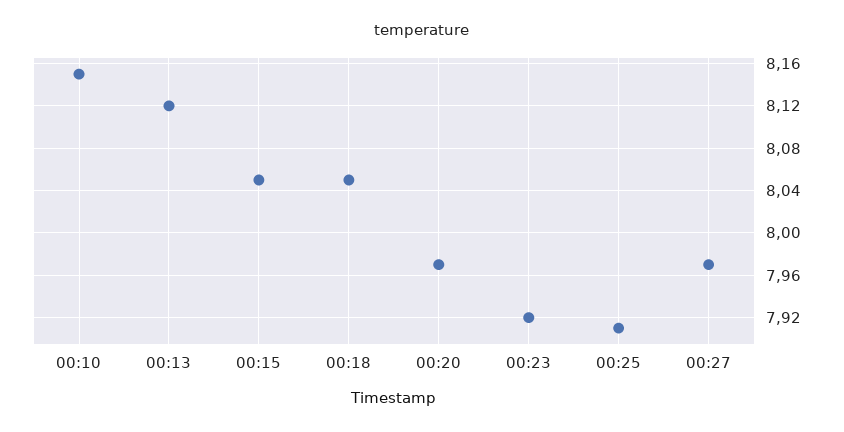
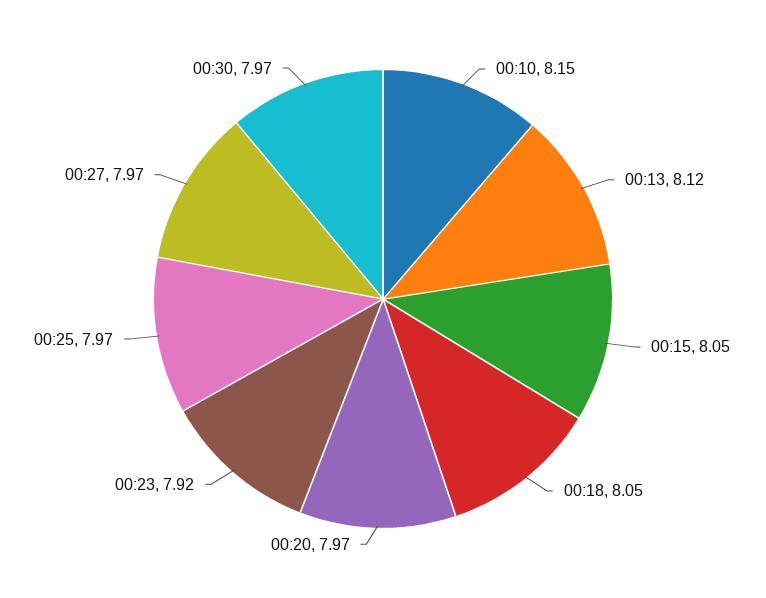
00:25: 7.91 -> 7.97
00:30: none -> 7.97

